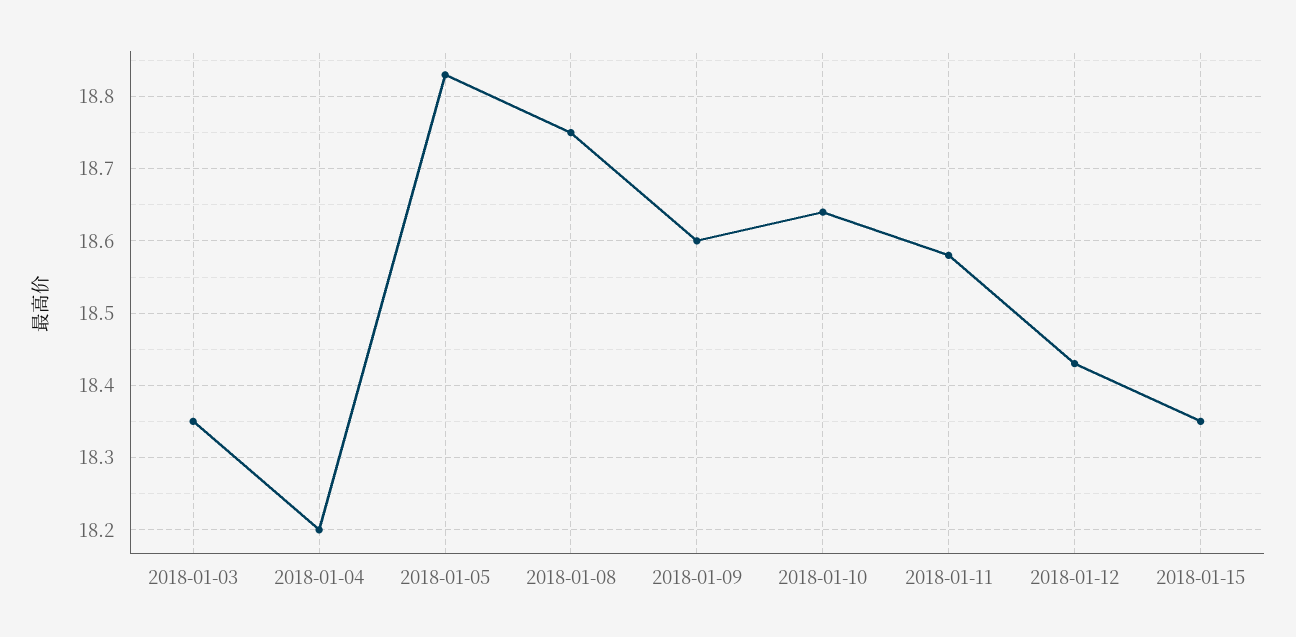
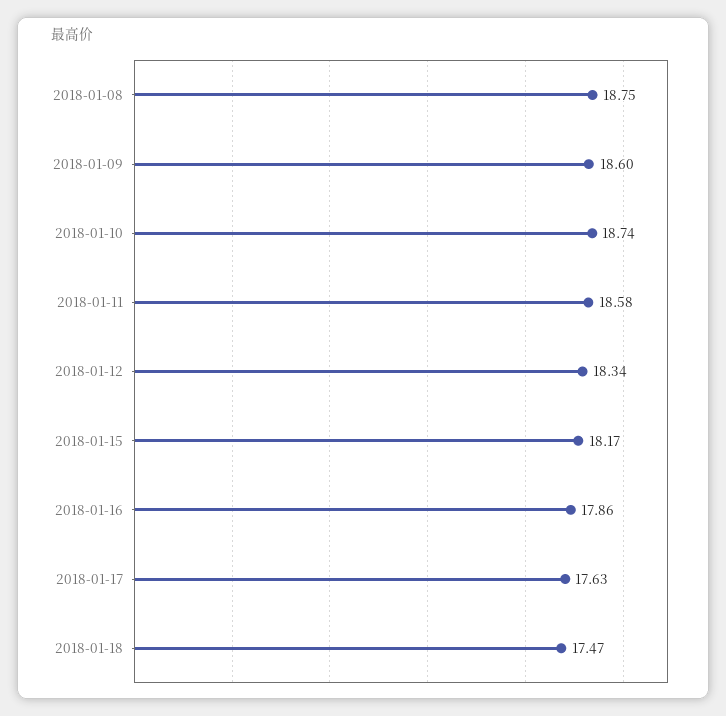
2018-01-03: 18.35 -> none
2018-01-04: 18.2 -> none
2018-01-05: 18.83 -> none
2018-01-10: 18.64 -> 18.74
2018-01-12: 18.43 -> 18.34
2018-01-15: 18.35 -> 18.17
2018-01-16: none -> 17.86
2018-01-17: none -> 17.63
2018-01-18: none -> 17.47

